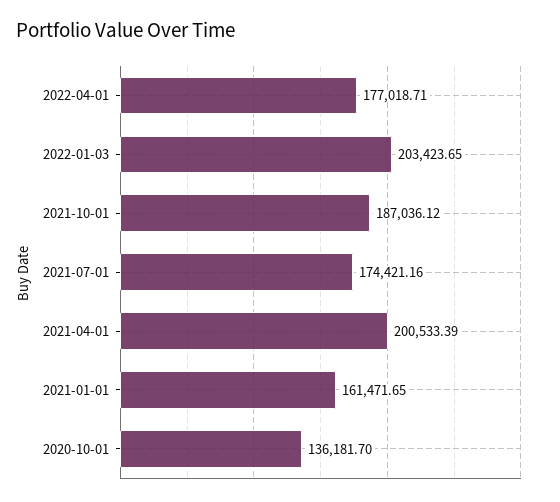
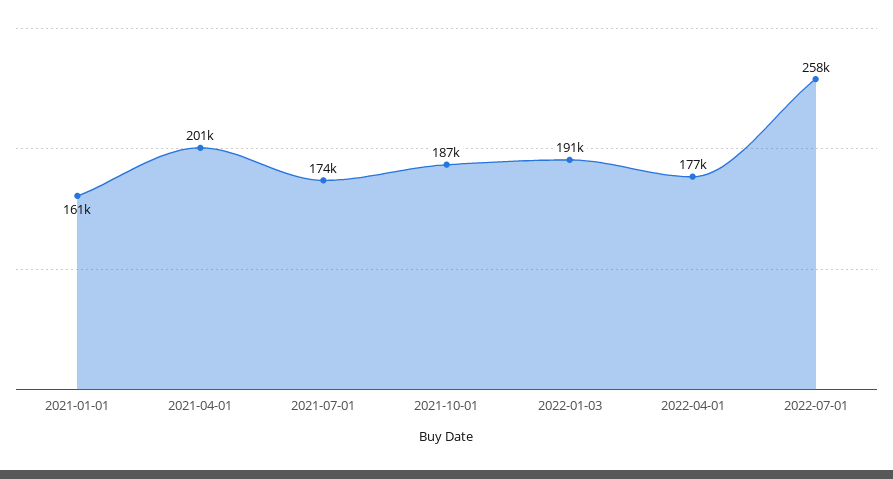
2022-01-03: 203423.65 -> 191000
2020-10-01: 136181.7 -> none
2022-07-01: none -> 258000

